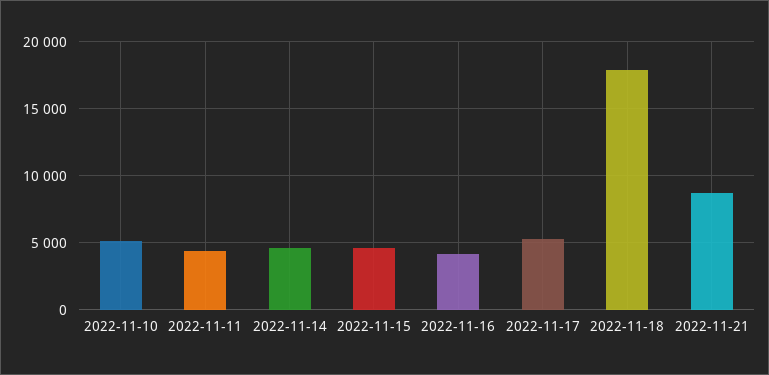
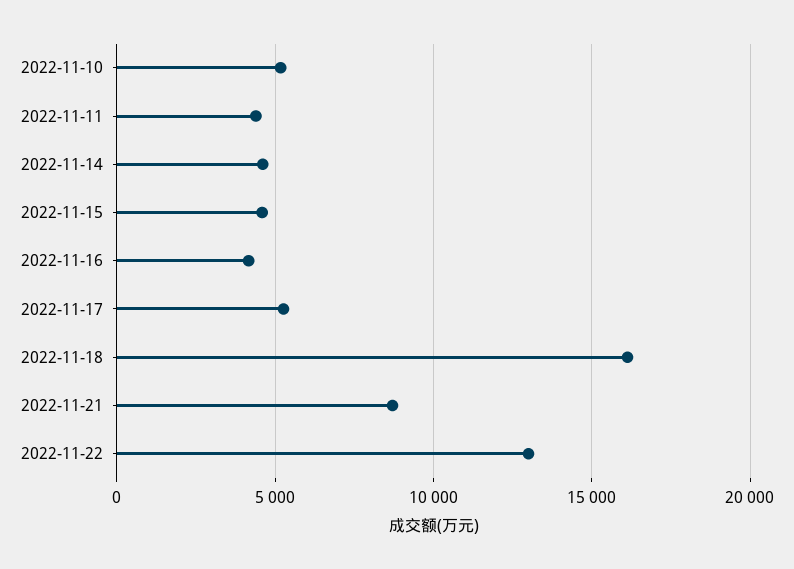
2022-11-18: 18000 -> 16000
2022-11-22: none -> 13000

